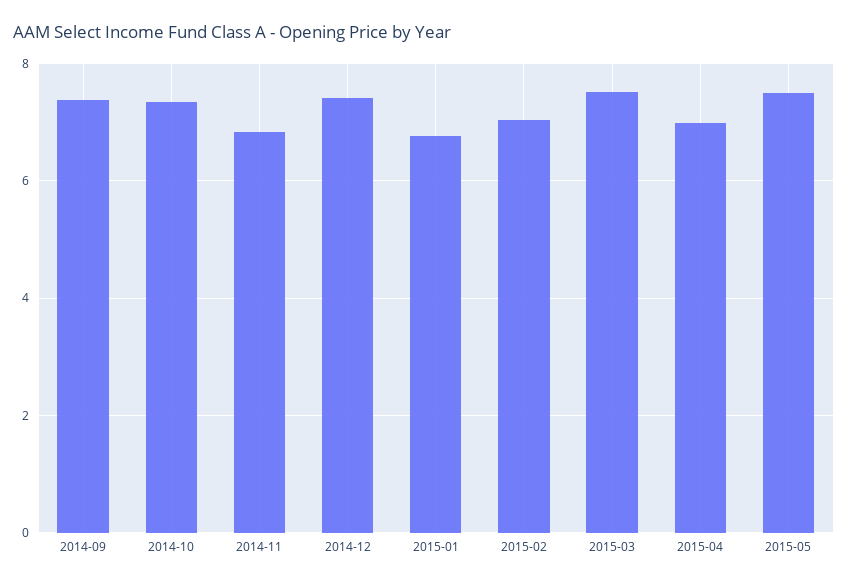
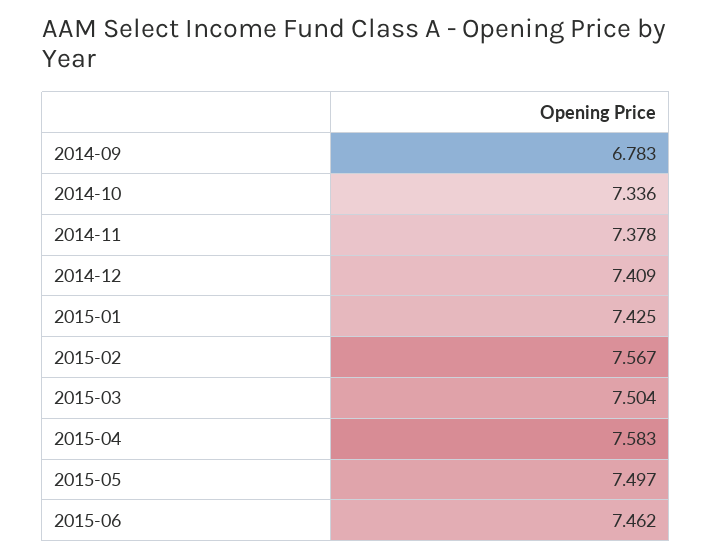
2014-09: 7.4 -> 6.783
2014-11: 6.8 -> 7.378
2015-01: 6.8 -> 7.425
2015-02: 7 -> 7.567
2015-04: 7 -> 7.583
2015-06: none -> 7.462

